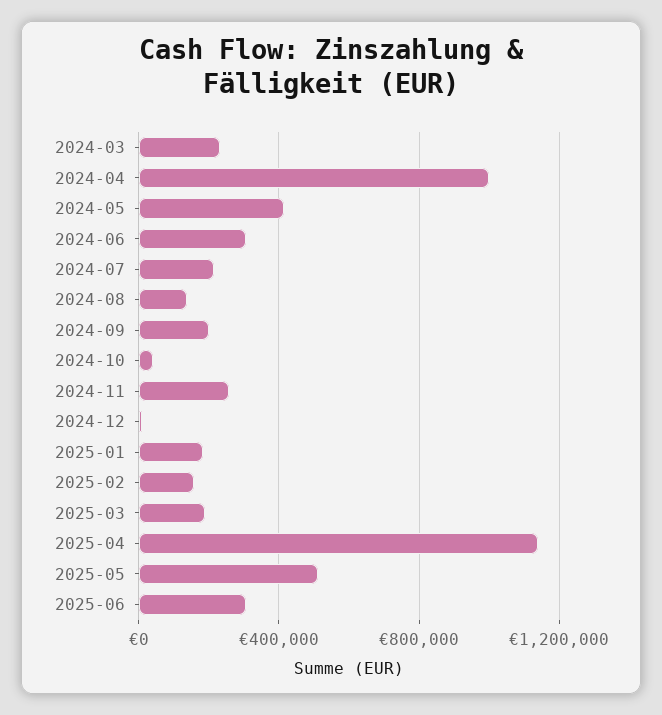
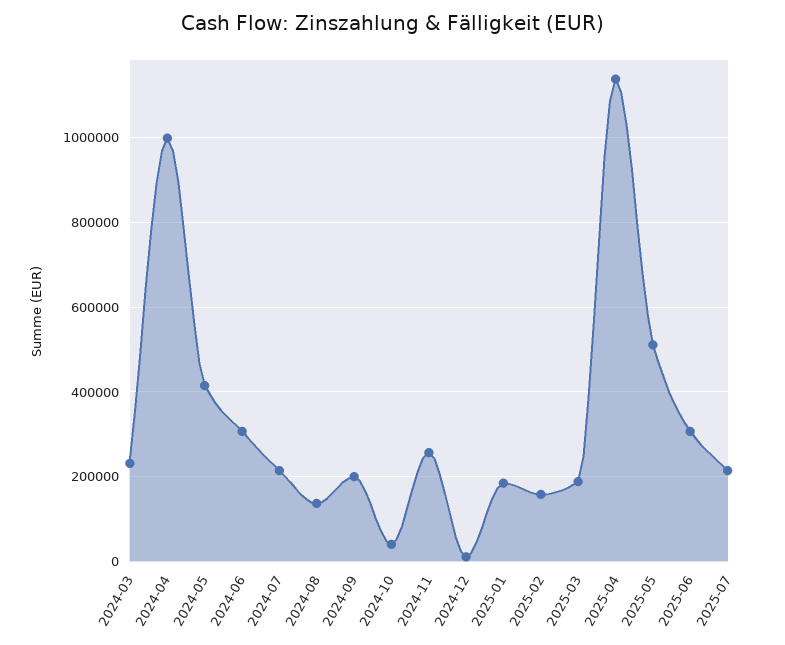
2025-07: none -> 220000

